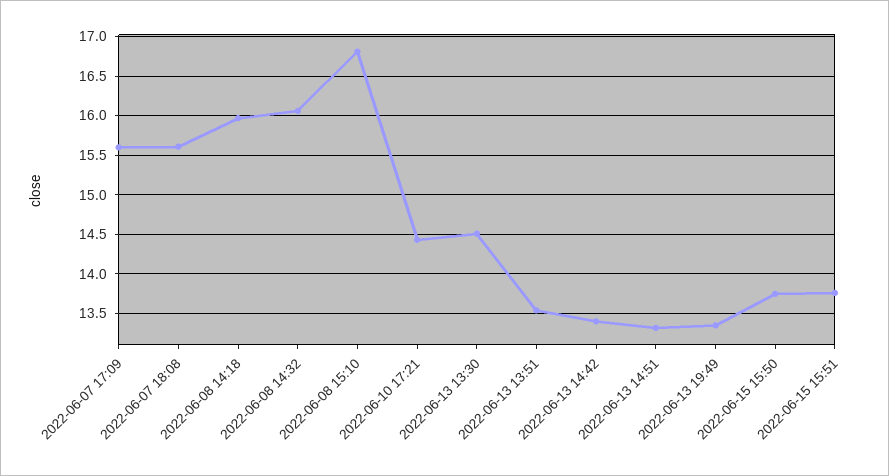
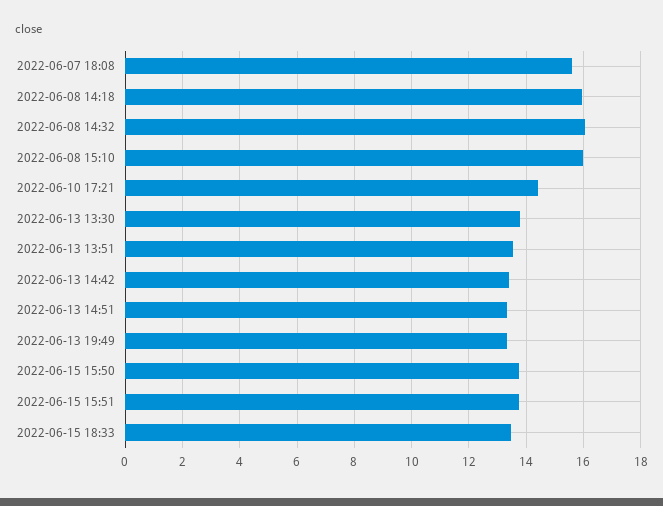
2022-06-07 17:09: 15.6 -> none
2022-06-08 15:10: 16.8 -> 16
2022-06-13 13:30: 14.5 -> 13.75
2022-06-15 18:33: none -> 13.5

